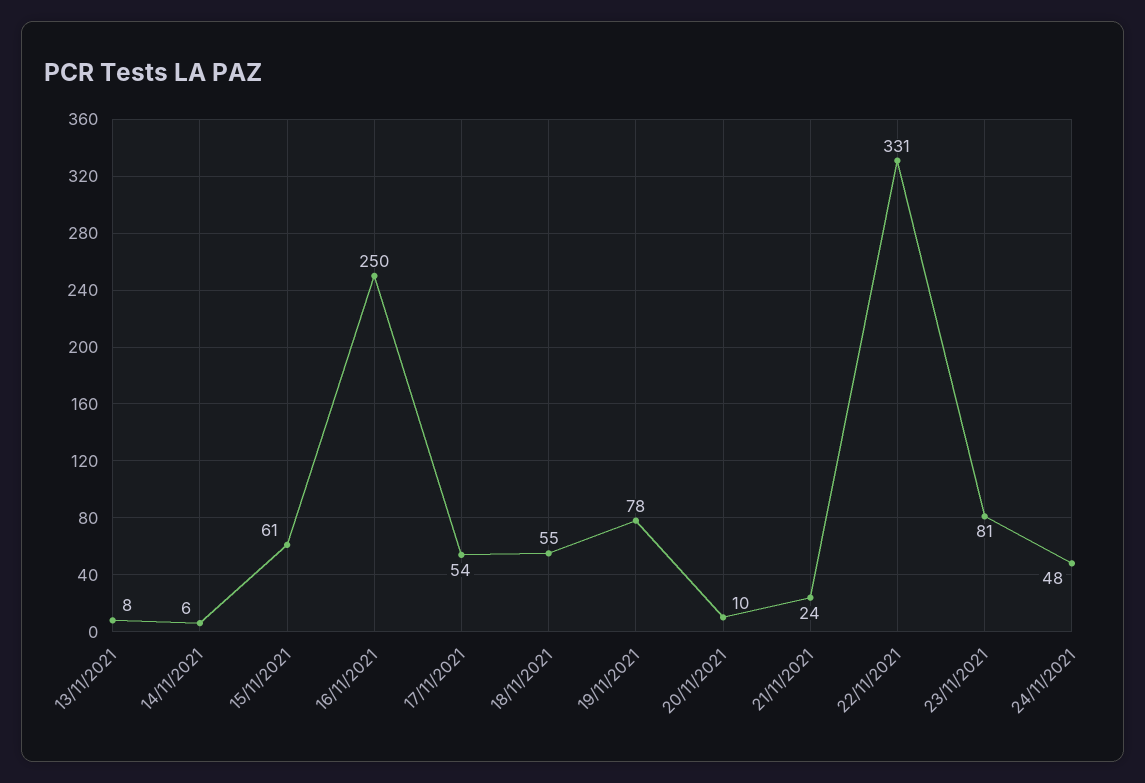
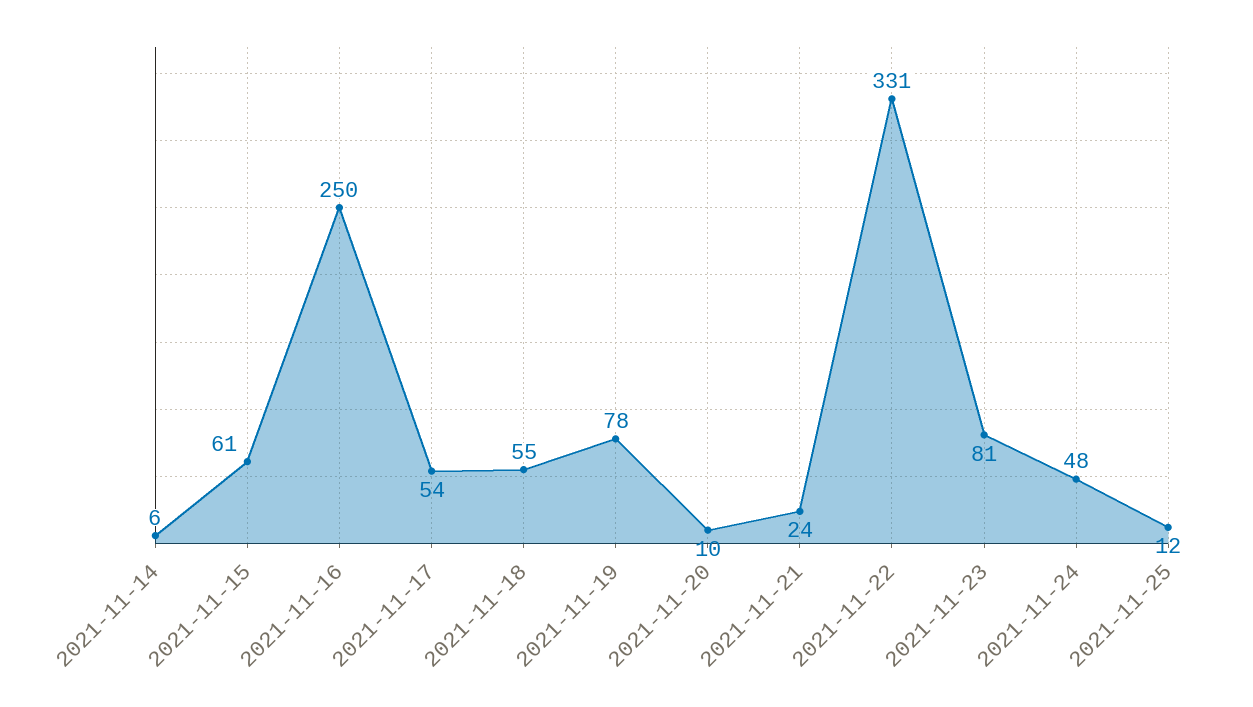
13/11/2021: 8 -> none
2021-11-25: none -> 12

